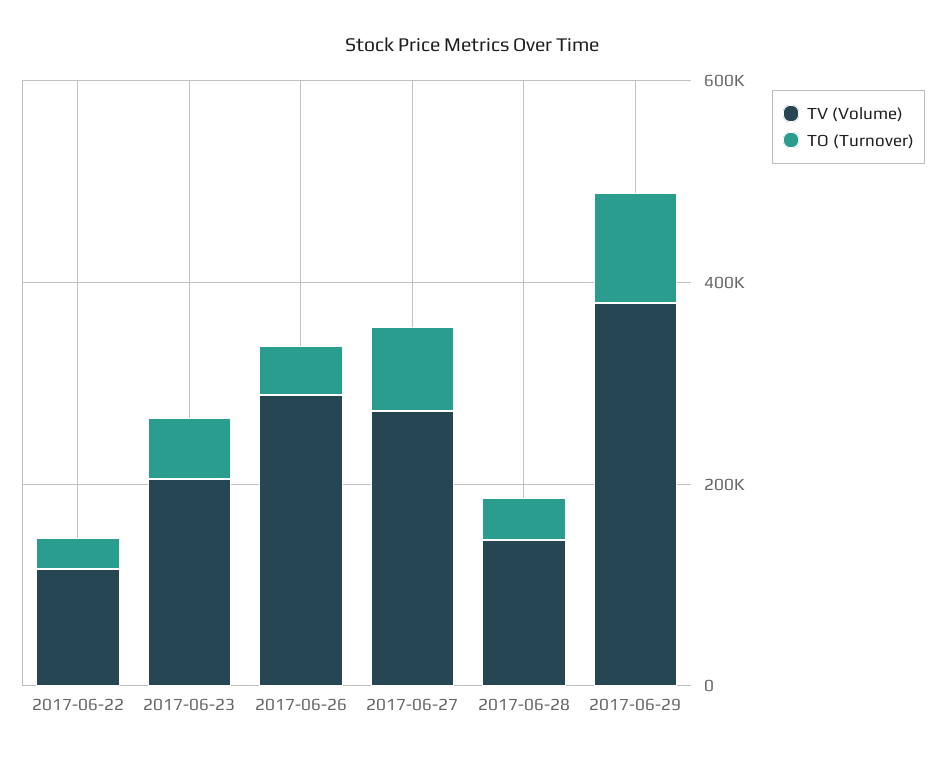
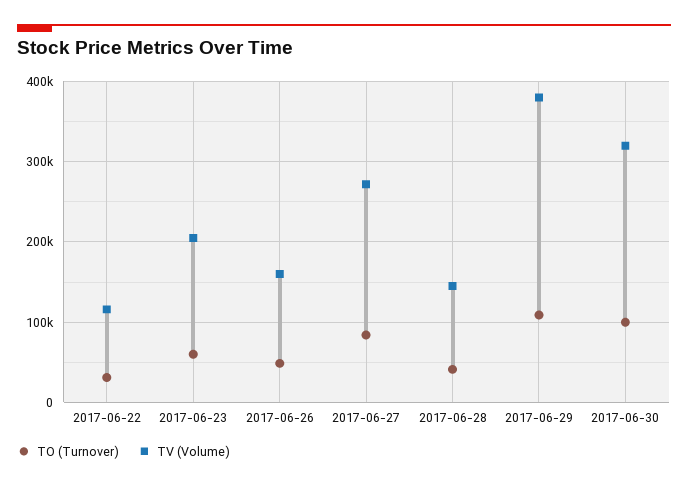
TV (Volume), 2017-06-26: 300000 -> 160000
TO (Turnover), 2017-06-30: none -> 100000
TV (Volume), 2017-06-30: none -> 320000

